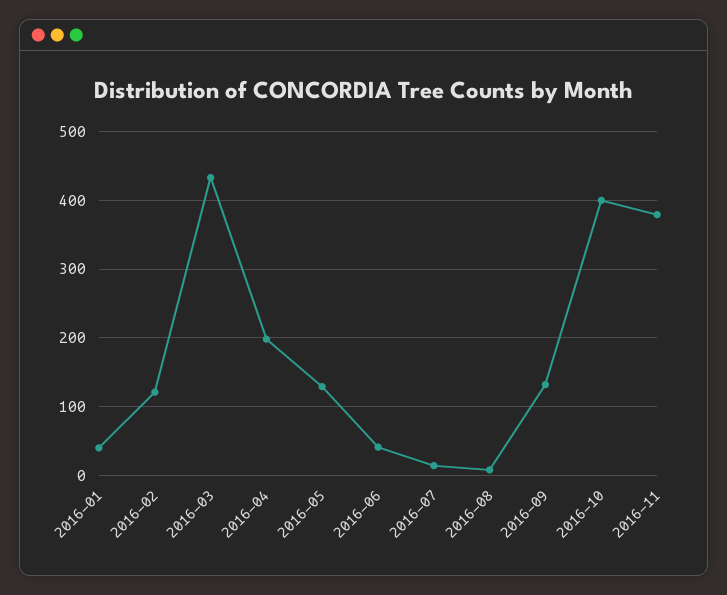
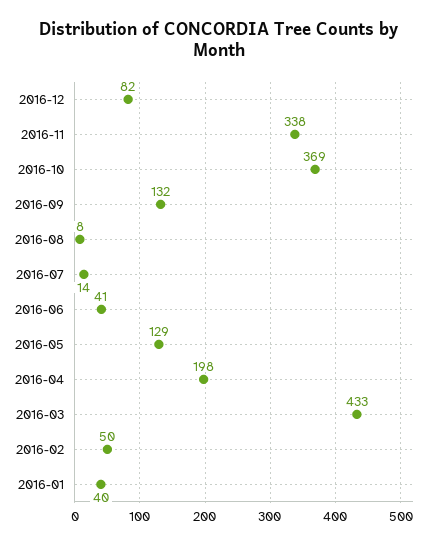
2016-02: 120 -> 50
2016-10: 400 -> 369
2016-11: 380 -> 338
2016-12: none -> 82

